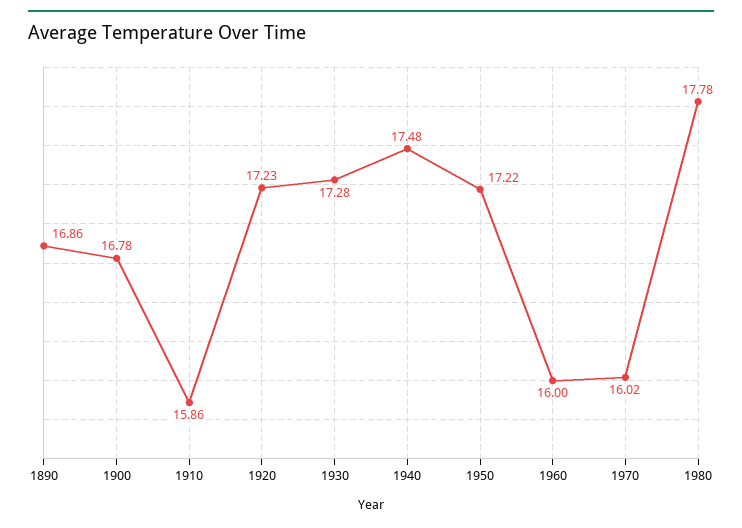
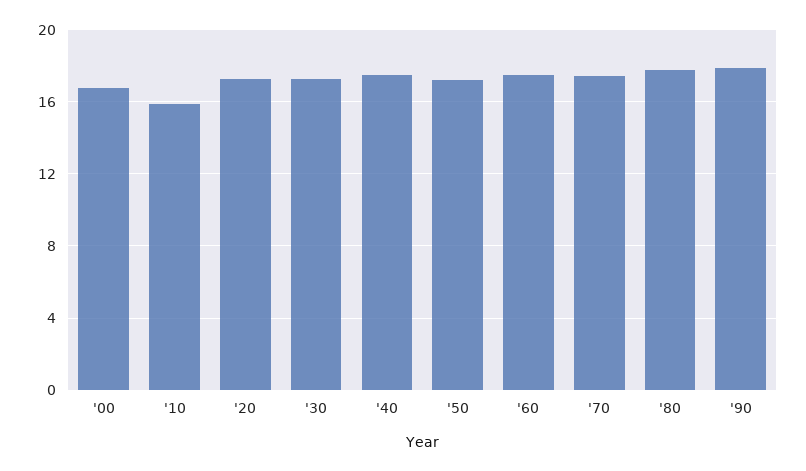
1890: 16.86 -> none
1960: 16 -> 17.5
1970: 16.02 -> 17.5
'90: none -> 18

